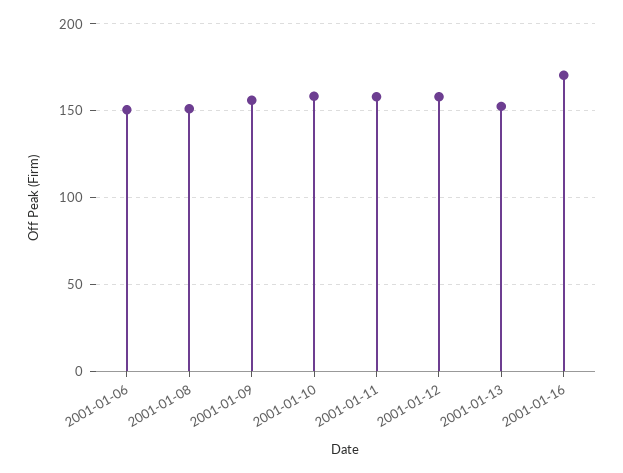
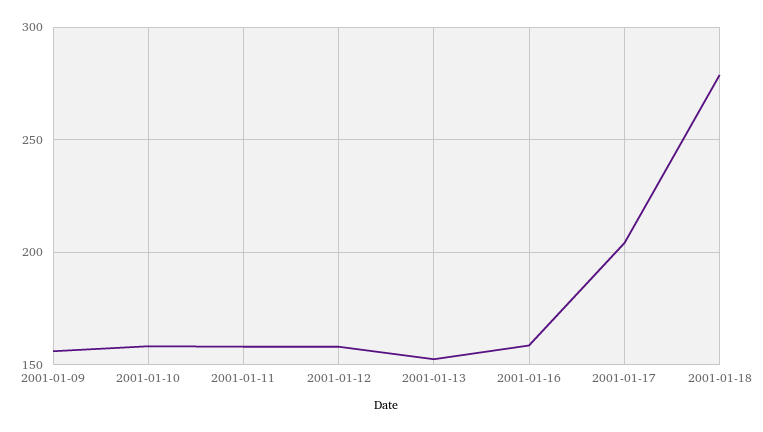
2001-01-06: 150 -> none
2001-01-08: 150 -> none
2001-01-16: 170 -> 160
2001-01-17: none -> 205
2001-01-18: none -> 280

